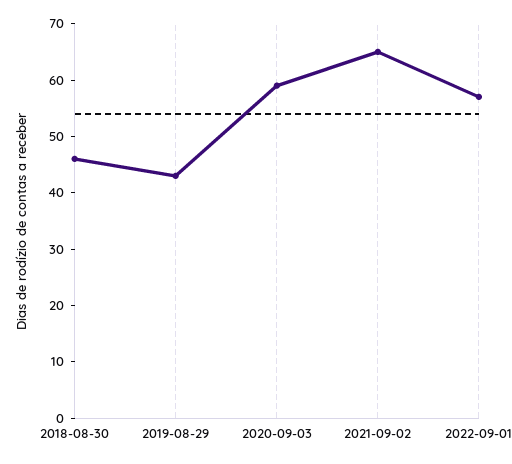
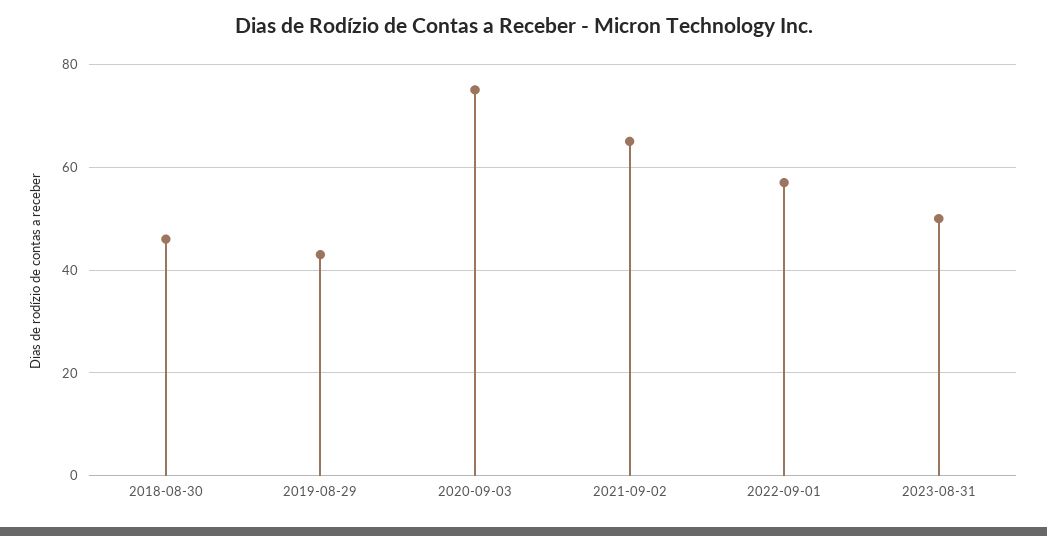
2020-09-03: 60 -> 75
2023-08-31: none -> 50

